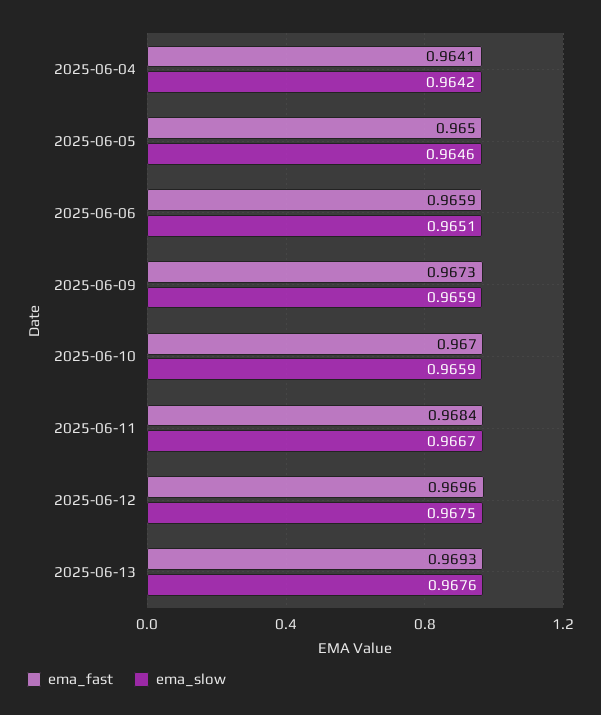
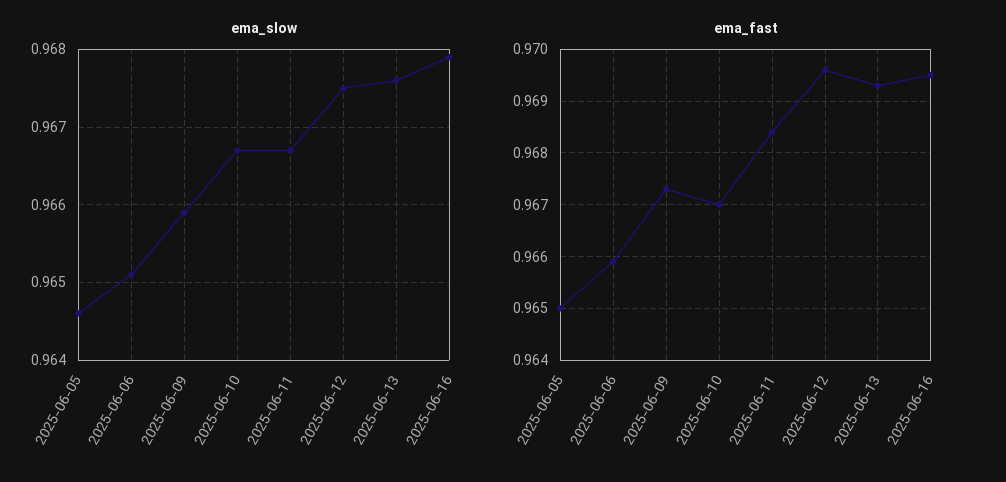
ema_fast, 2025-06-04: 0.9641 -> none
ema_slow, 2025-06-04: 0.9642 -> none
ema_slow, 2025-06-10: 0.9659 -> 0.9667
ema_slow, 2025-06-16: none -> 0.9679
ema_fast, 2025-06-16: none -> 0.9695

